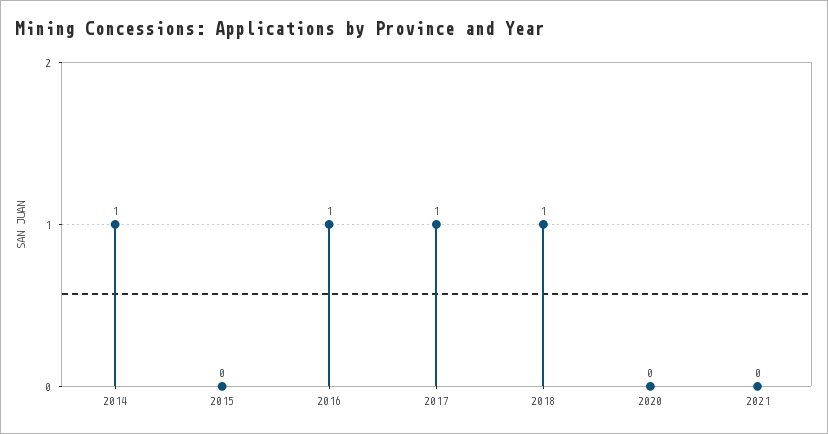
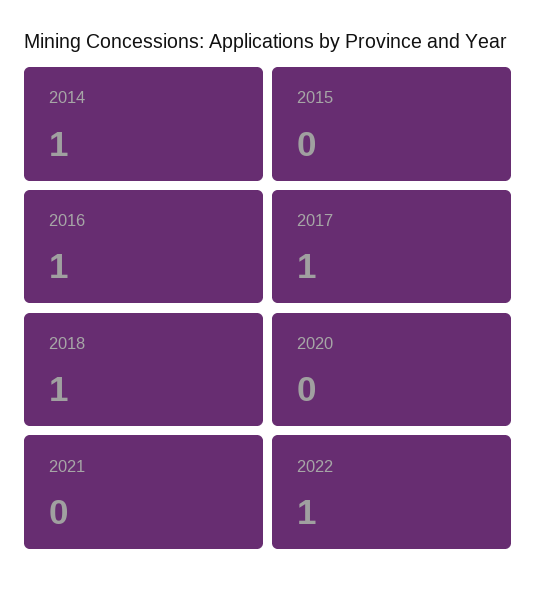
2022: none -> 1

